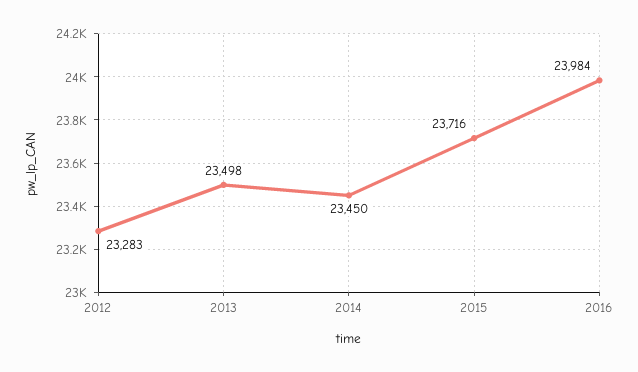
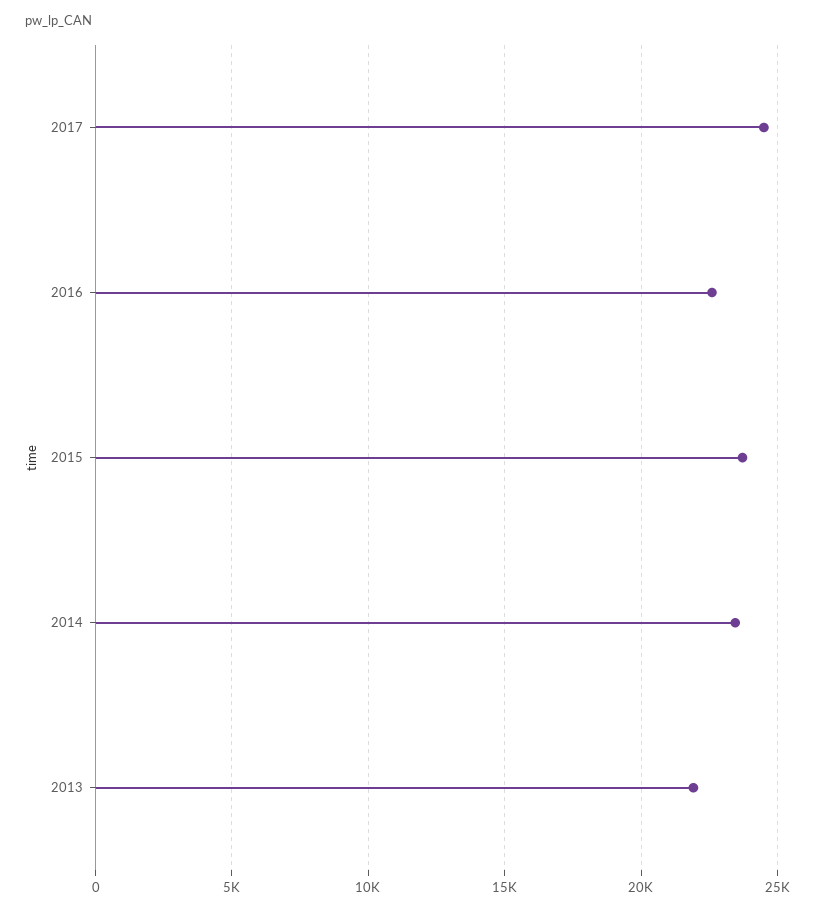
2012: 23283 -> none
2013: 23498 -> 22000
2016: 23984 -> 22500
2017: none -> 24500

